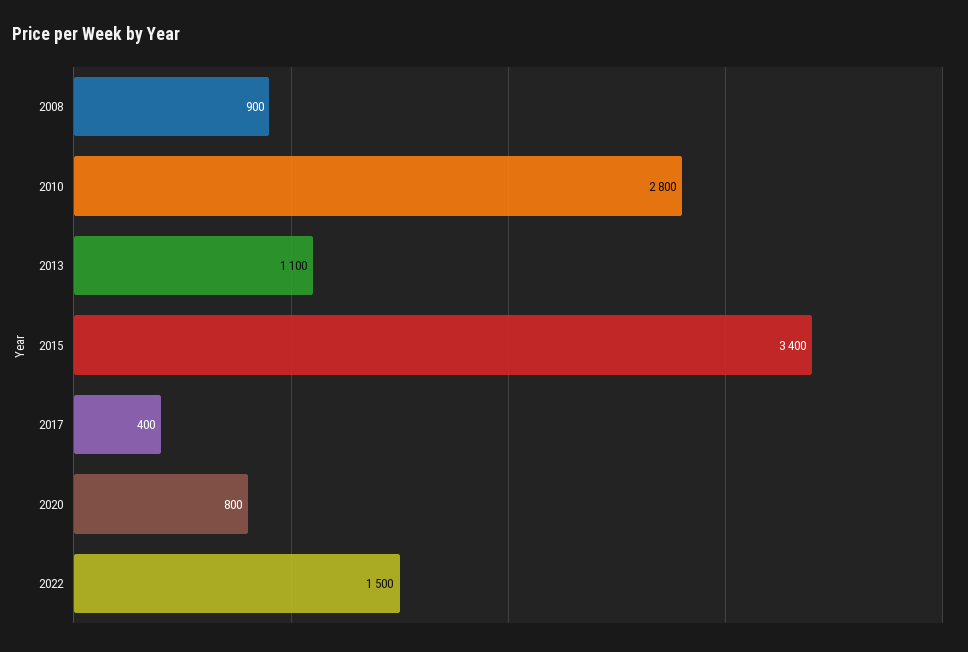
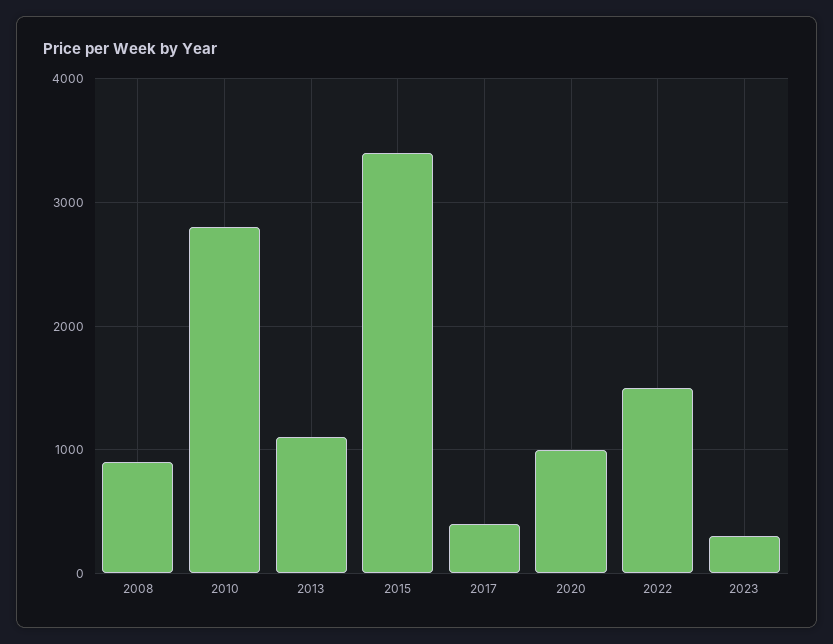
2020: 800 -> 1000
2023: none -> 300

